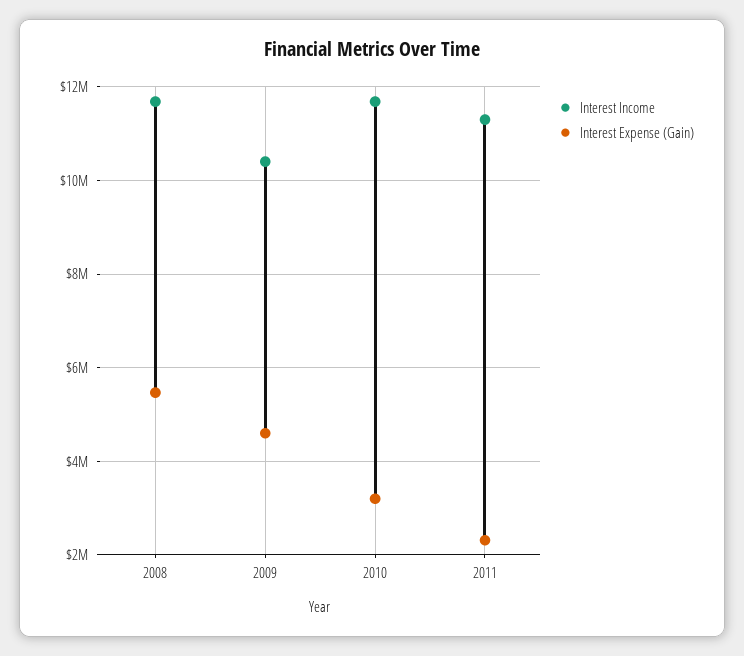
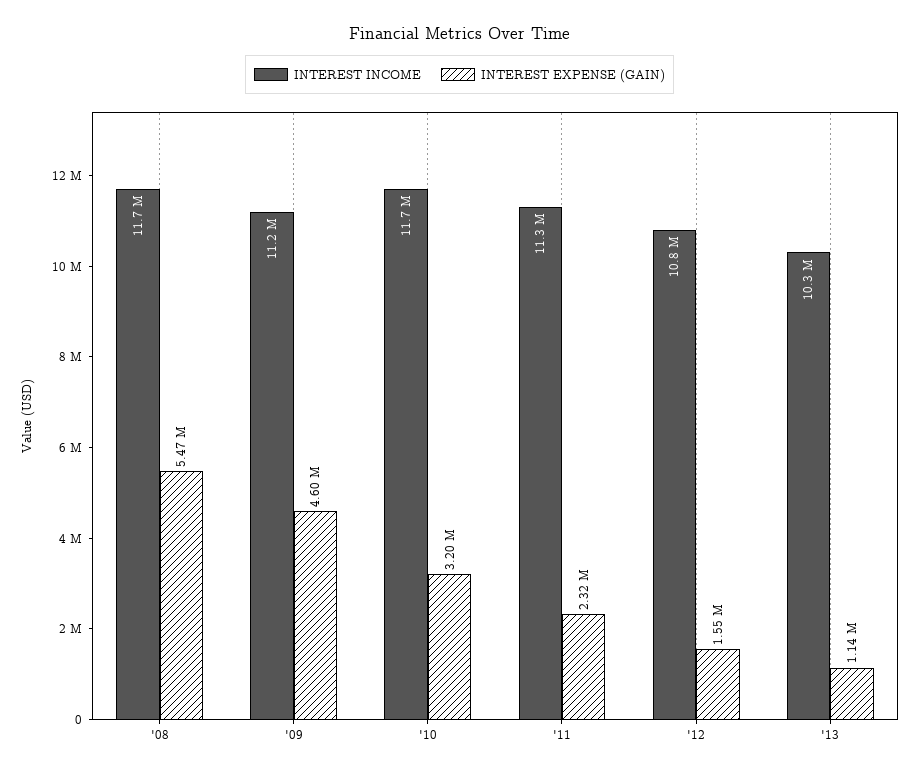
Interest Income, 2009: 10400000 -> 11200000
Interest Income, '12: none -> 10800000
Interest Expense (Gain), '12: none -> 1550000
Interest Income, '13: none -> 10300000
Interest Expense (Gain), '13: none -> 1140000

